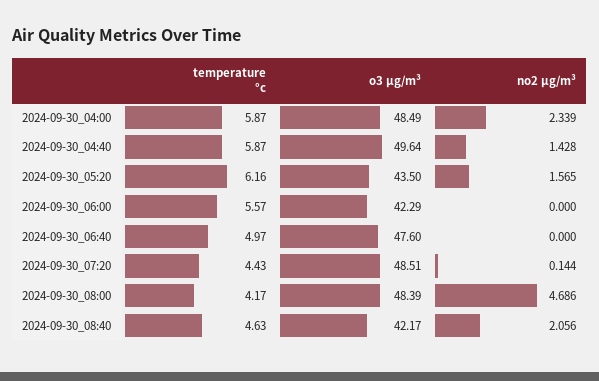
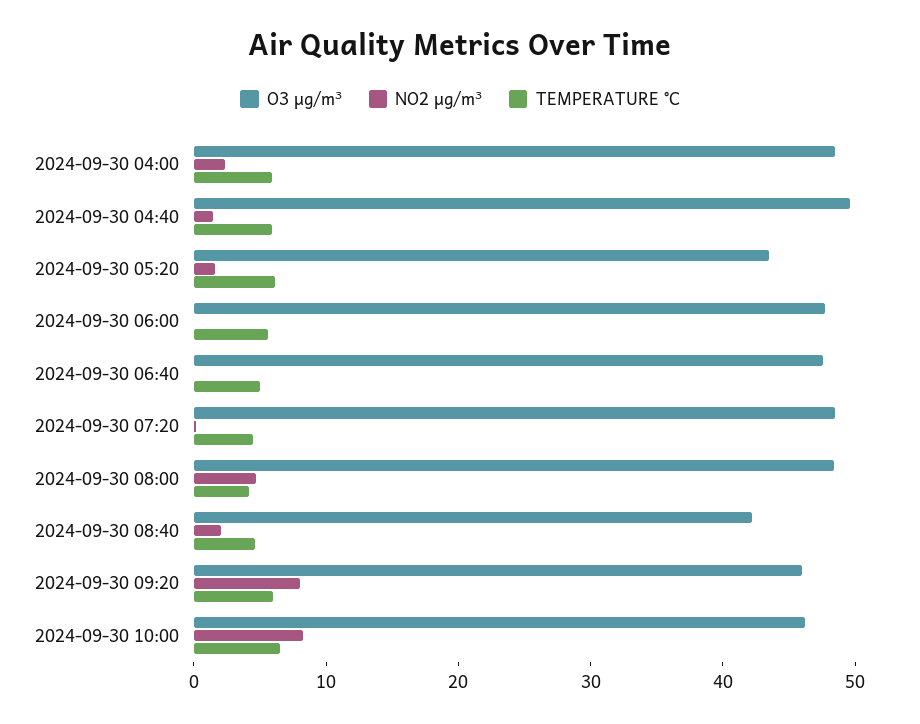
o3 µg/m³, 2024-09-30_06:00: 42.29 -> 48
o3 µg/m³, 2024-09-30 09:20: none -> 46
no2 µg/m³, 2024-09-30 09:20: none -> 8
temperature °c, 2024-09-30 09:20: none -> 6
o3 µg/m³, 2024-09-30 10:00: none -> 46
no2 µg/m³, 2024-09-30 10:00: none -> 8
temperature °c, 2024-09-30 10:00: none -> 6

